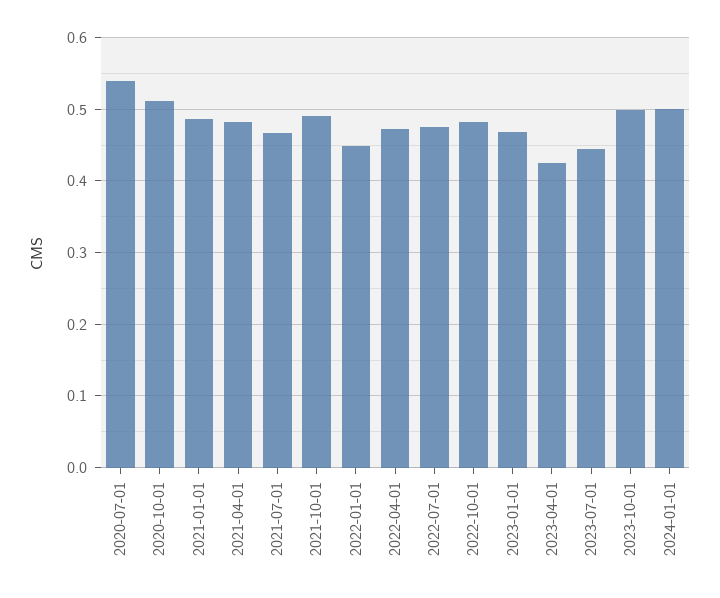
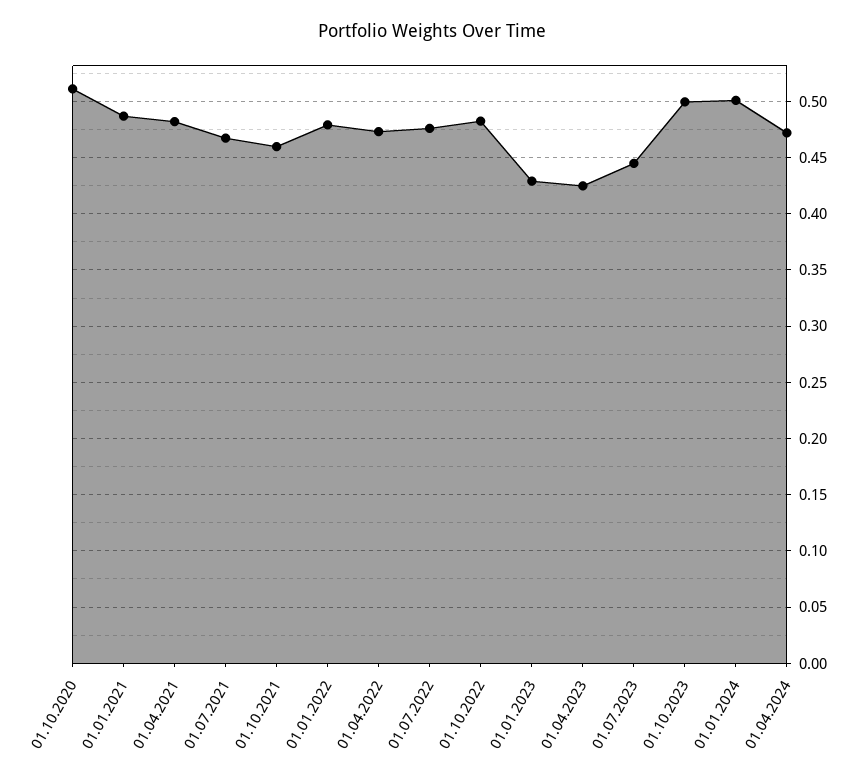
2020-07-01: 0.54 -> none
2021-10-01: 0.49 -> 0.46
2022-01-01: 0.45 -> 0.48
2023-01-01: 0.47 -> 0.43
01.04.2024: none -> 0.47

